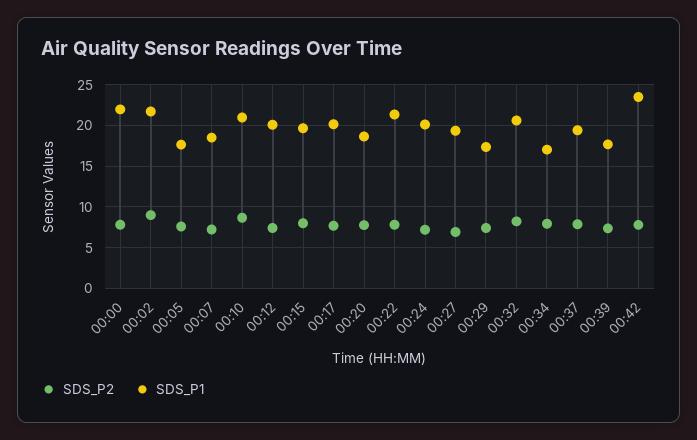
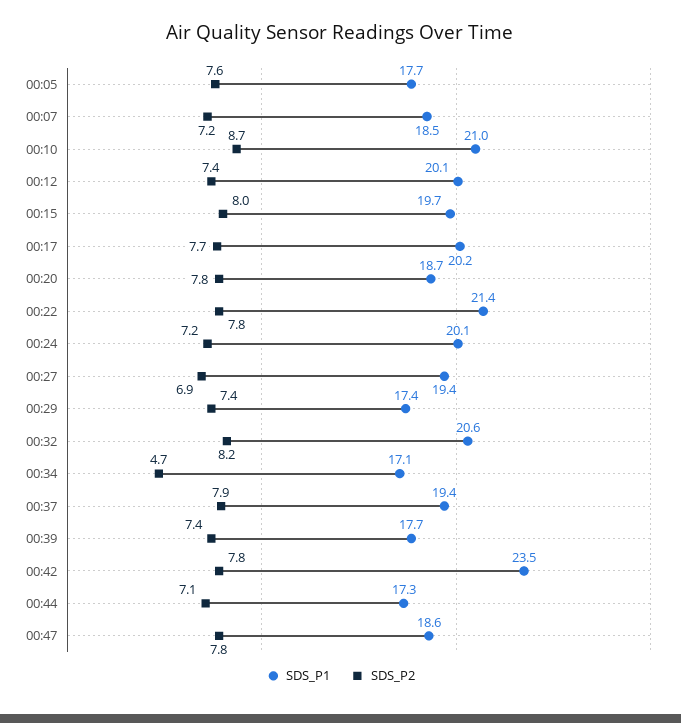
SDS_P2, 00:00: 8 -> none
SDS_P1, 00:00: 22 -> none
SDS_P2, 00:02: 9 -> none
SDS_P1, 00:02: 22 -> none
SDS_P2, 00:34: 8 -> 4.7
SDS_P1, 00:44: none -> 17.3
SDS_P2, 00:44: none -> 7.1
SDS_P1, 00:47: none -> 18.6
SDS_P2, 00:47: none -> 7.8

